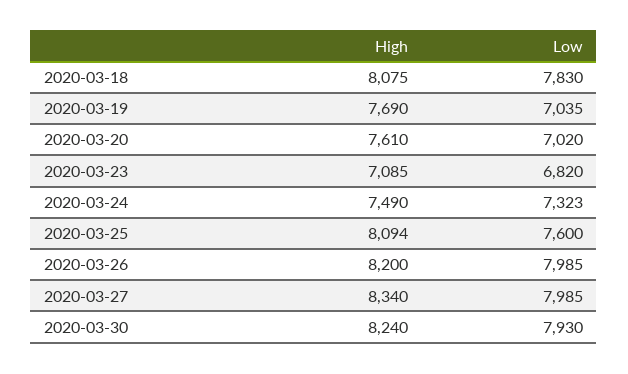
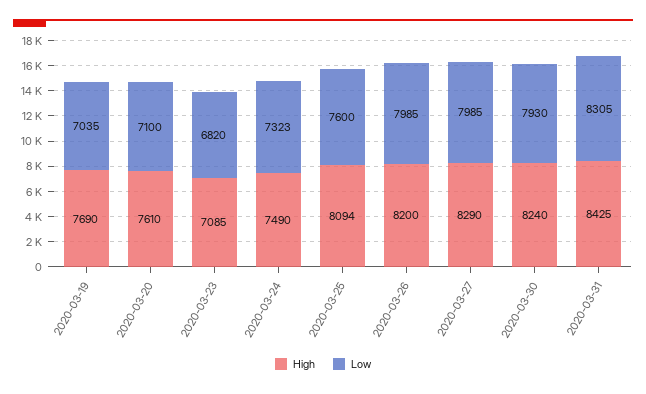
High, 2020-03-18: 8075 -> none
Low, 2020-03-18: 7830 -> none
Low, 2020-03-20: 7020 -> 7100
High, 2020-03-27: 8340 -> 8290
High, 2020-03-31: none -> 8425
Low, 2020-03-31: none -> 8305

